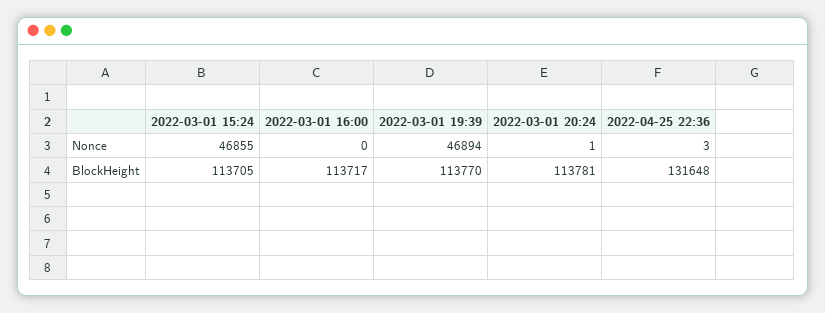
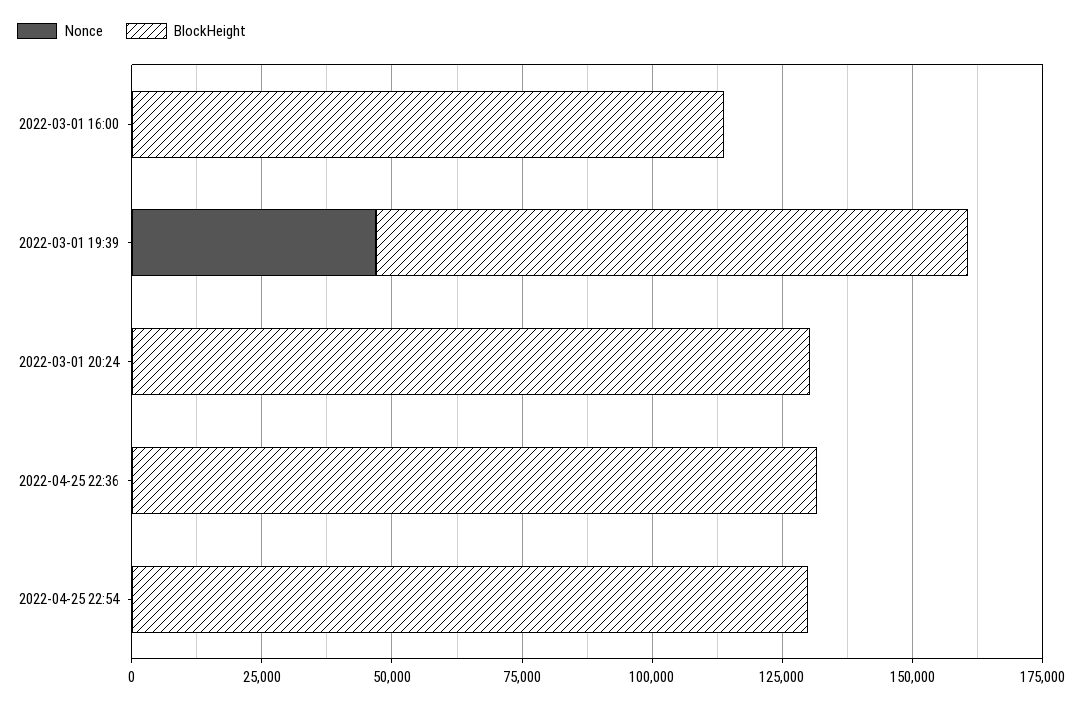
Nonce, 2022-03-01 15:24: 46855 -> none
BlockHeight, 2022-03-01 15:24: 113705 -> none
BlockHeight, 2022-03-01 20:24: 113781 -> 130000
Nonce, 2022-04-25 22:54: none -> 0
BlockHeight, 2022-04-25 22:54: none -> 130000

